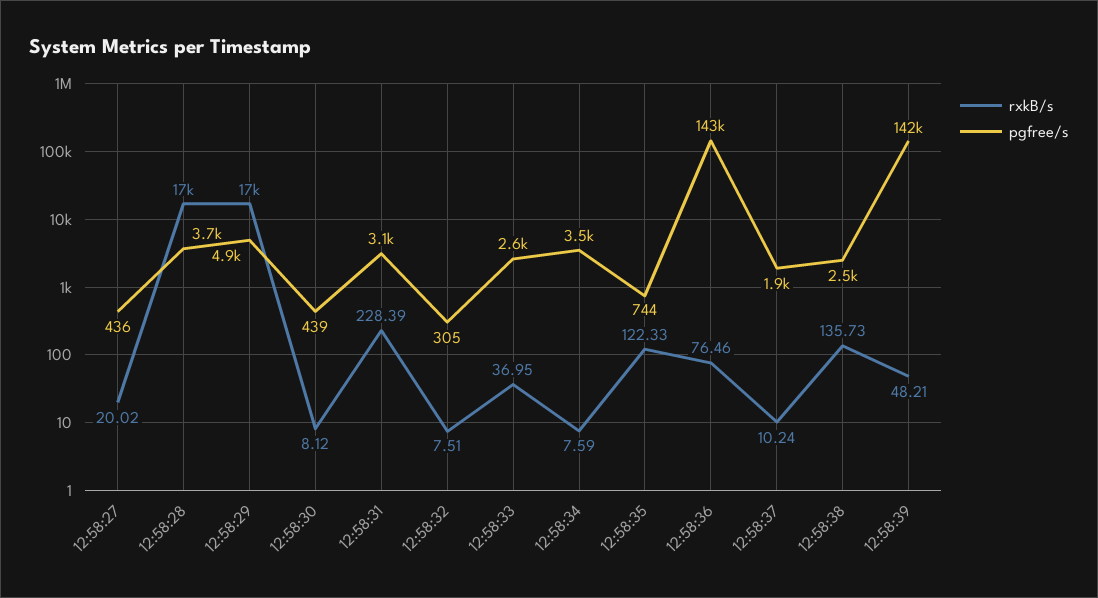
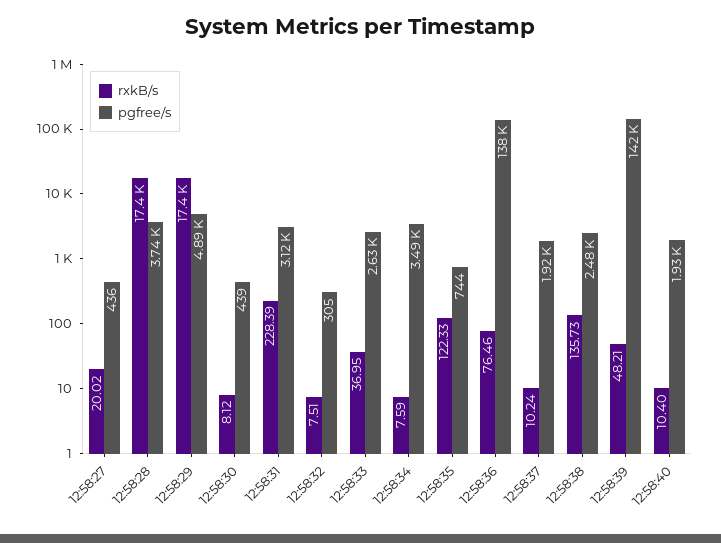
pgfree/s, 12:58:36: 143000 -> 138000
rxkB/s, 12:58:40: none -> 10.4
pgfree/s, 12:58:40: none -> 1930

